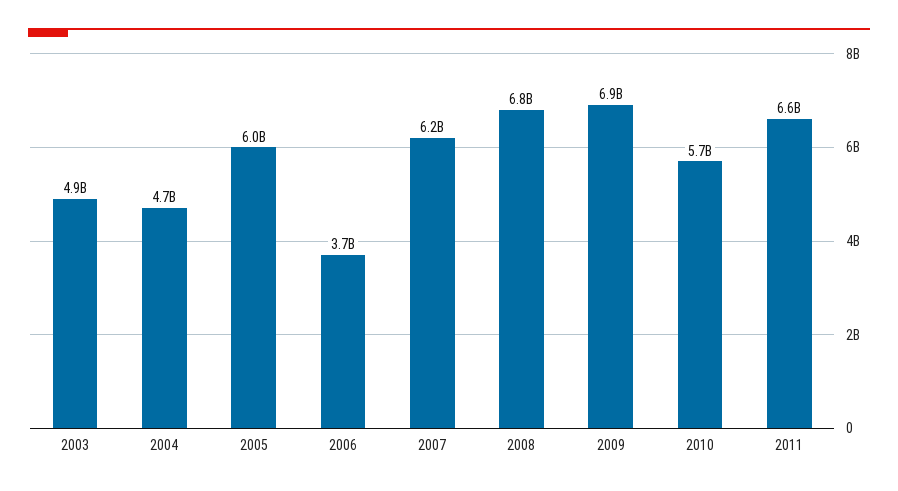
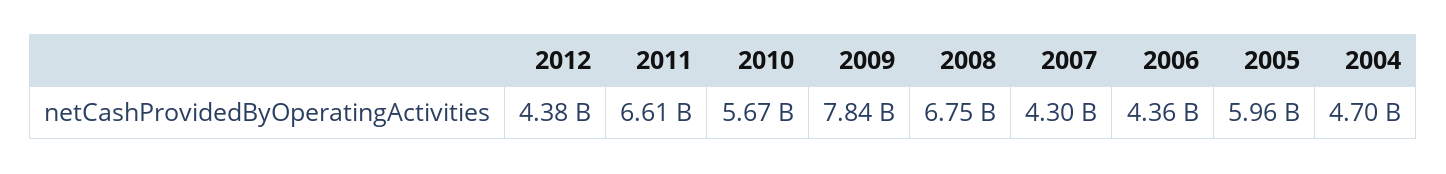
2003: 4900000000 -> none
2006: 3700000000 -> 4360000000
2007: 6200000000 -> 4300000000
2009: 6900000000 -> 7840000000
2012: none -> 4380000000

